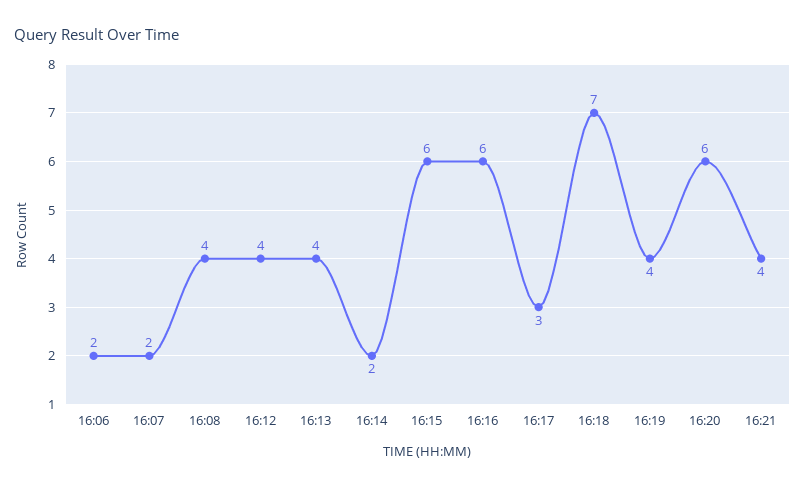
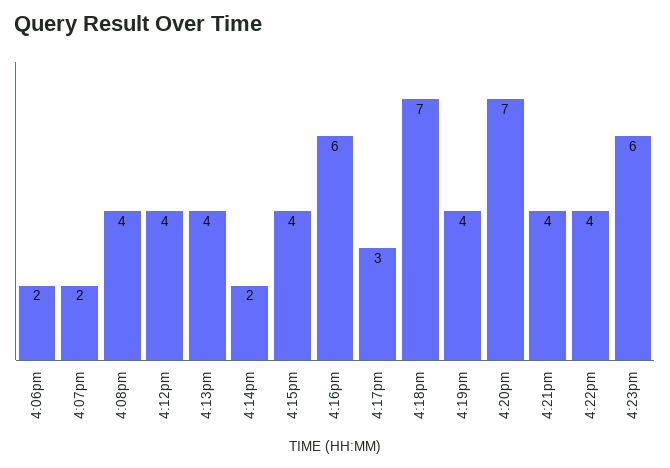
16:15: 6 -> 4
16:20: 6 -> 7
4:22pm: none -> 4
4:23pm: none -> 6

